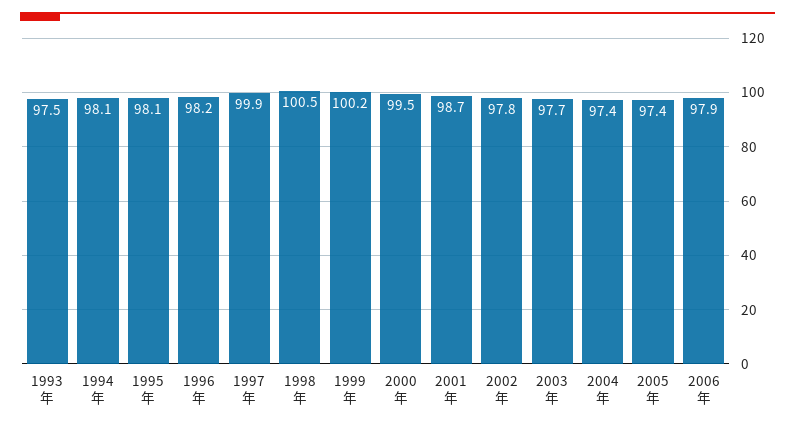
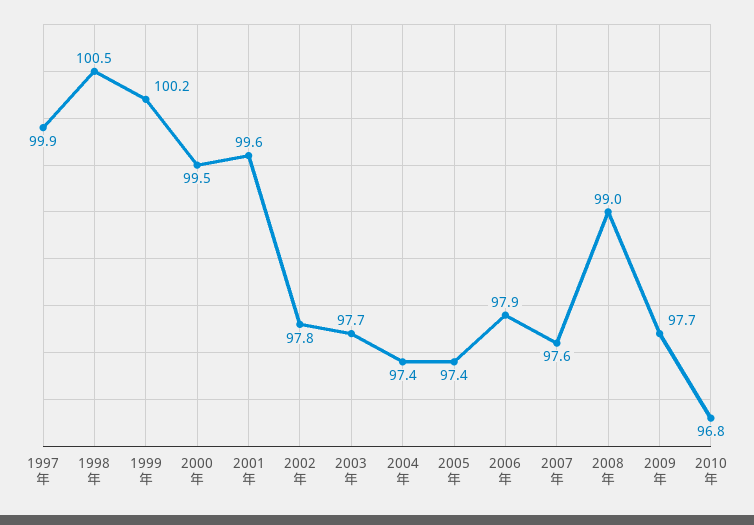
1993年: 97.5 -> none
1994年: 98.1 -> none
1995年: 98.1 -> none
1996年: 98.2 -> none
2001年: 98.7 -> 99.6
2007年: none -> 97.6
2008年: none -> 99
2009年: none -> 97.7
2010年: none -> 96.8

